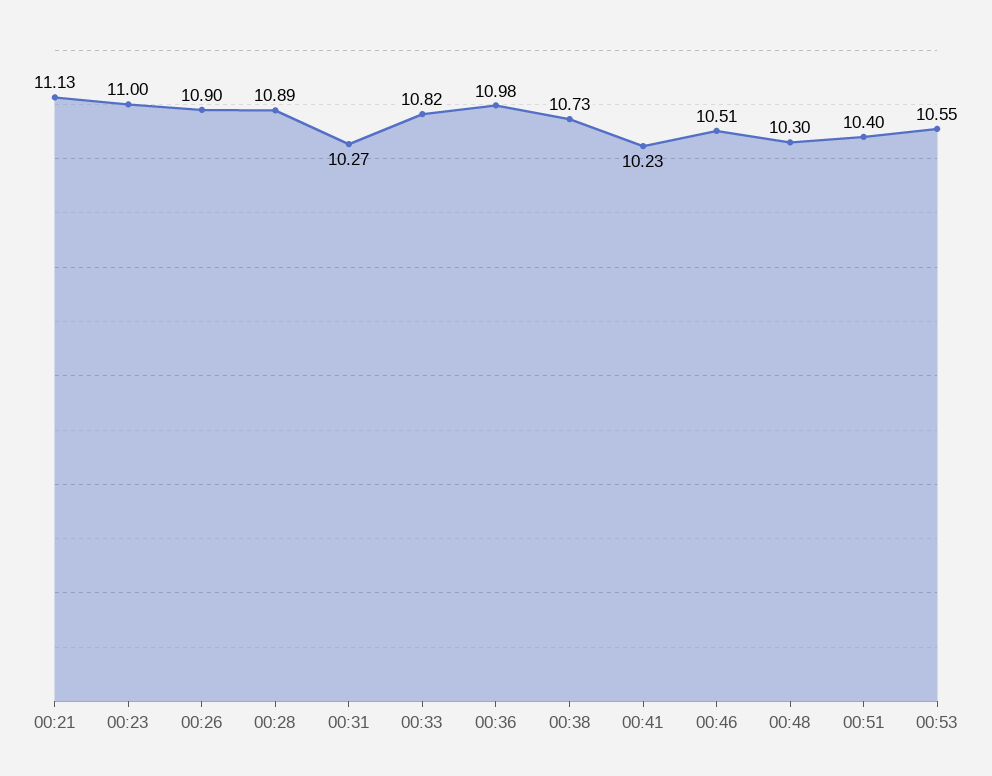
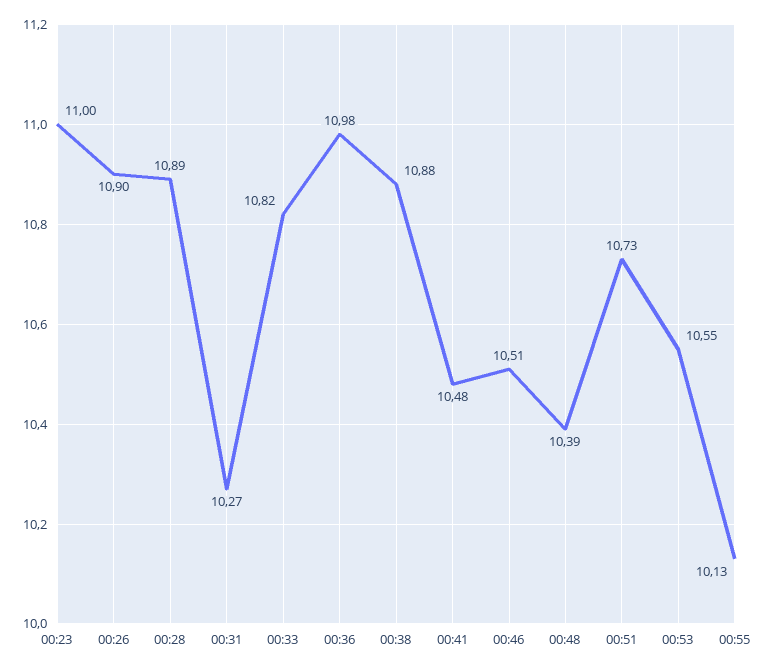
00:21: 11.13 -> none
00:38: 10.73 -> 10.88
00:41: 10.23 -> 10.48
00:48: 10.3 -> 10.39
00:51: 10.4 -> 10.73
00:55: none -> 10.13

